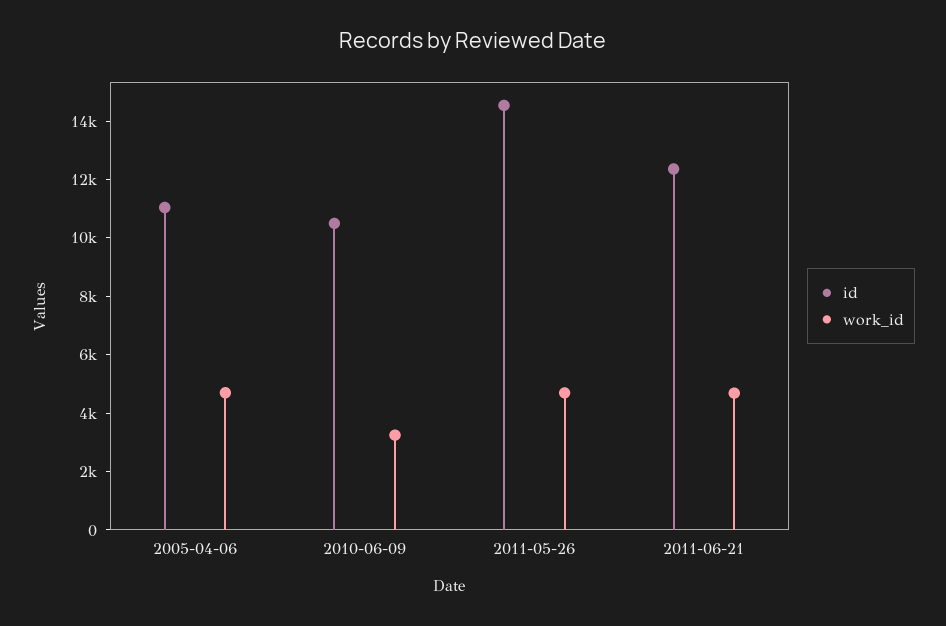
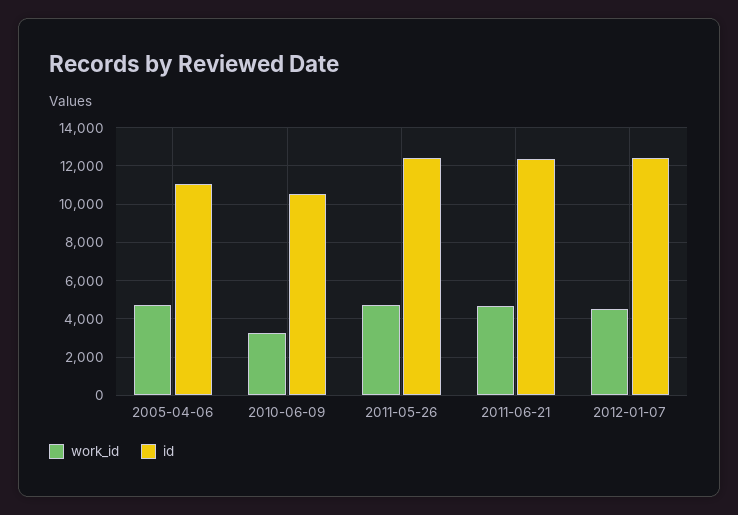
id, 2011-05-26: 14500 -> 12500
work_id, 2012-01-07: none -> 4500
id, 2012-01-07: none -> 12500

